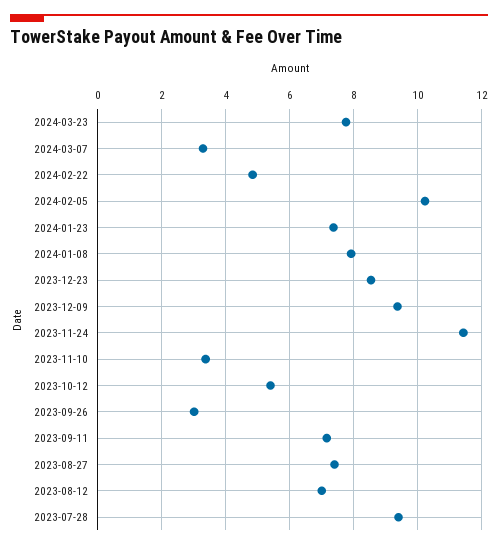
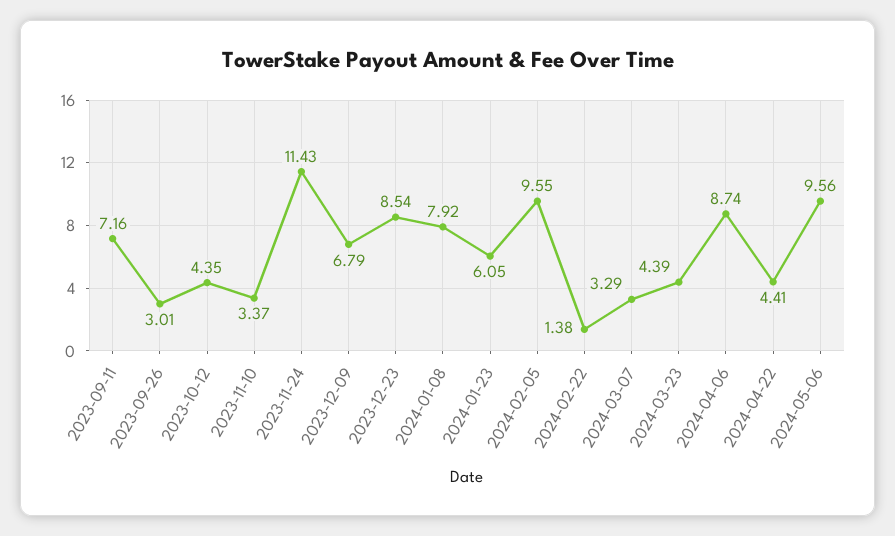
2024-03-23: 7.8 -> 4.39
2024-02-22: 4.8 -> 1.38
2024-02-05: 10.2 -> 9.55
2024-01-23: 7.4 -> 6.05
2023-12-09: 9.4 -> 6.79
2023-10-12: 5.4 -> 4.35
2023-08-27: 7.4 -> none
2023-08-12: 7 -> none
2023-07-28: 9.4 -> none
2024-04-06: none -> 8.74
2024-04-22: none -> 4.41
2024-05-06: none -> 9.56

